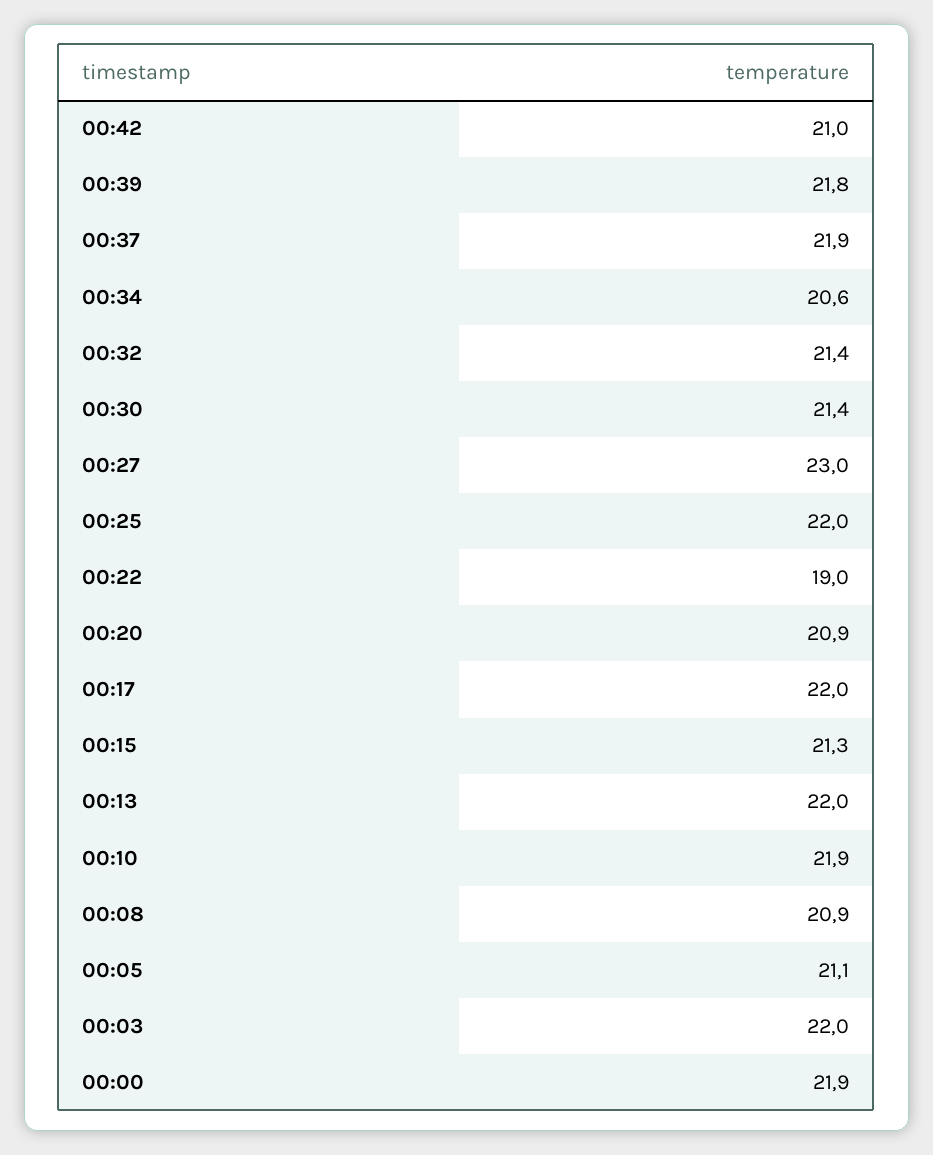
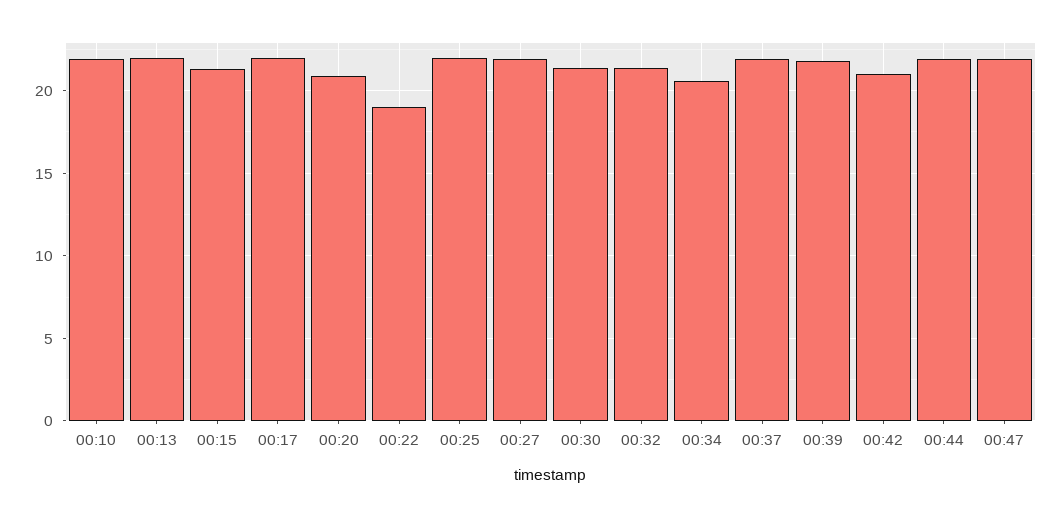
00:27: 23 -> 22
00:08: 20.9 -> none
00:05: 21.1 -> none
00:03: 22 -> none
00:00: 21.9 -> none
00:44: none -> 22
00:47: none -> 22

